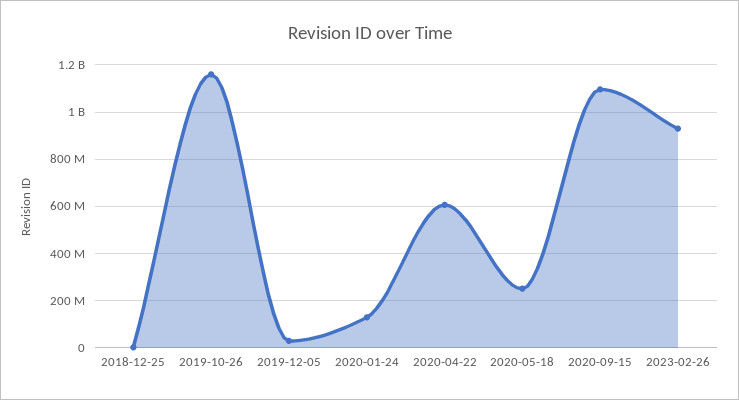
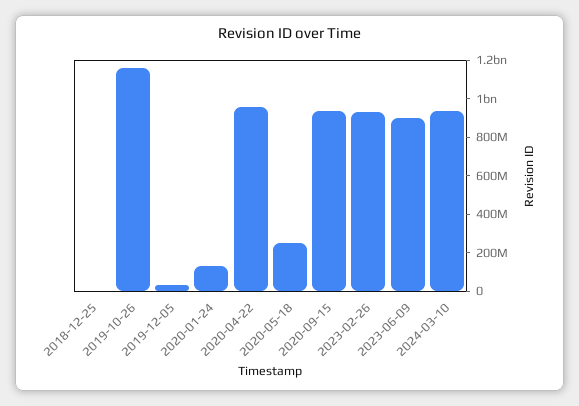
2020-04-22: 600000000 -> 950000000
2020-09-15: 1100000000 -> 950000000
2023-06-09: none -> 900000000
2024-03-10: none -> 950000000

